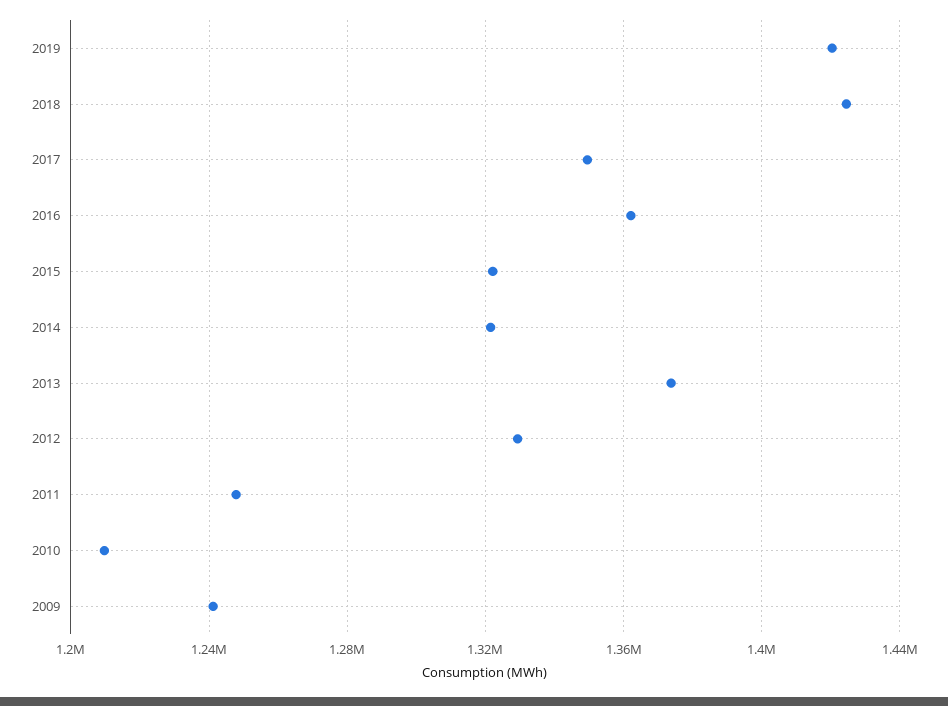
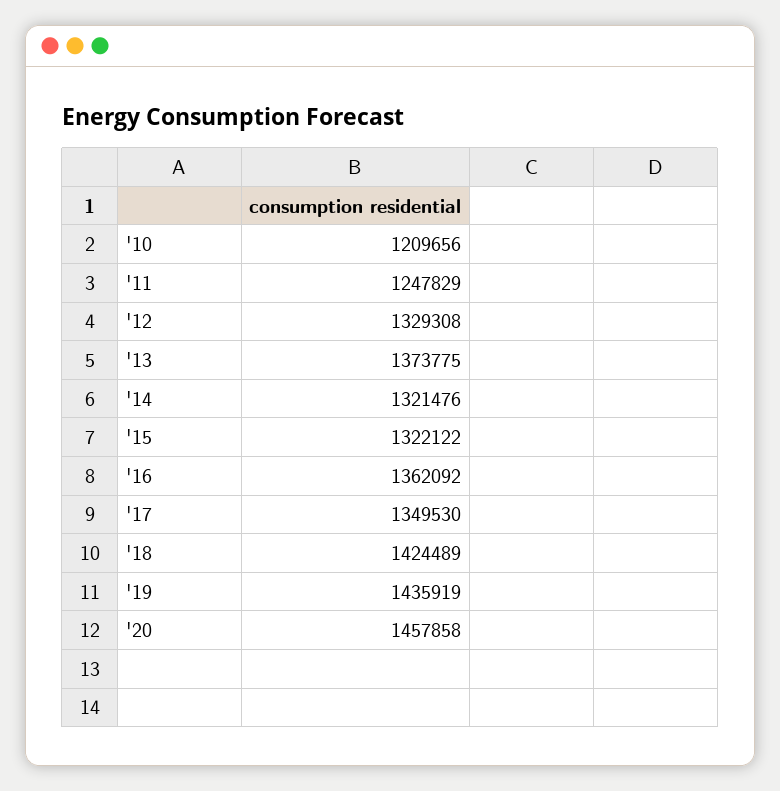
2019: 1420000 -> 1435919
2009: 1240000 -> none
'20: none -> 1457858

